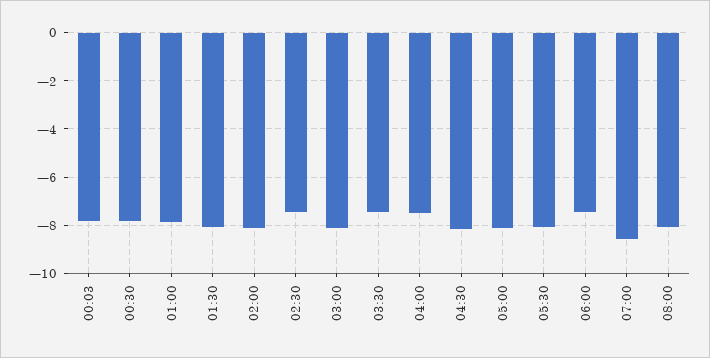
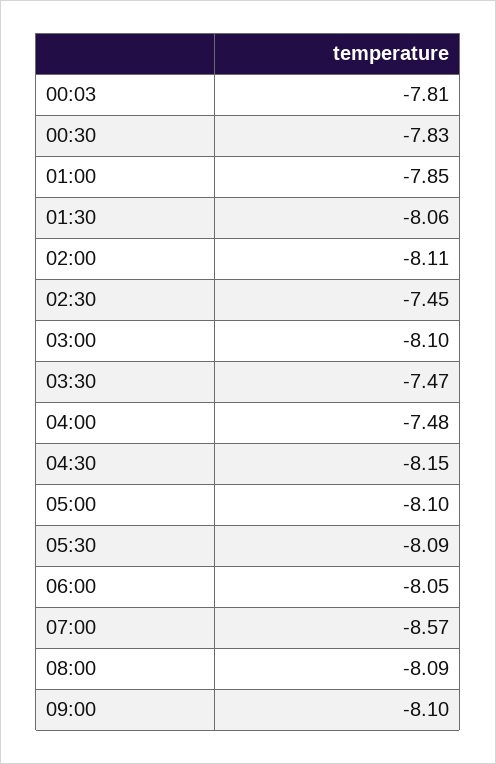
06:00: -7.5 -> -8.05
09:00: none -> -8.1

